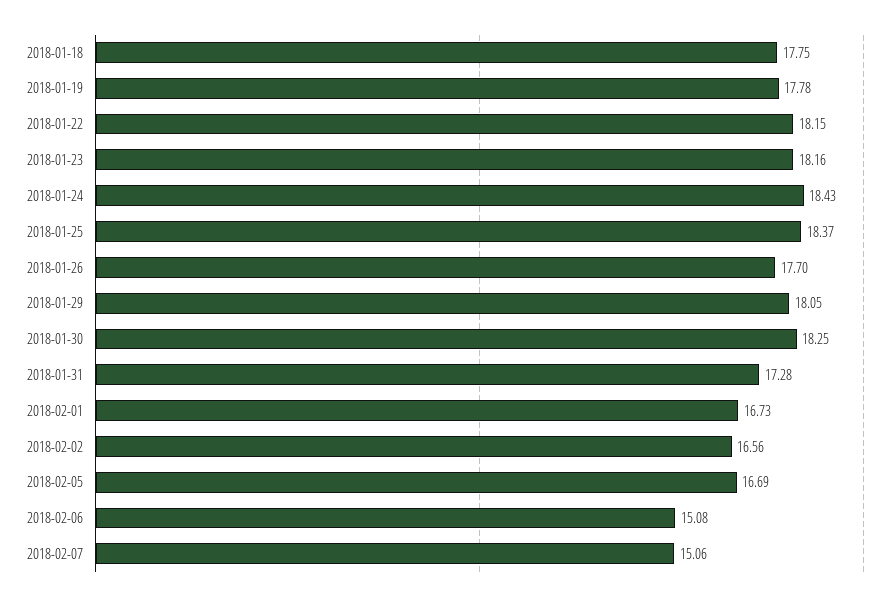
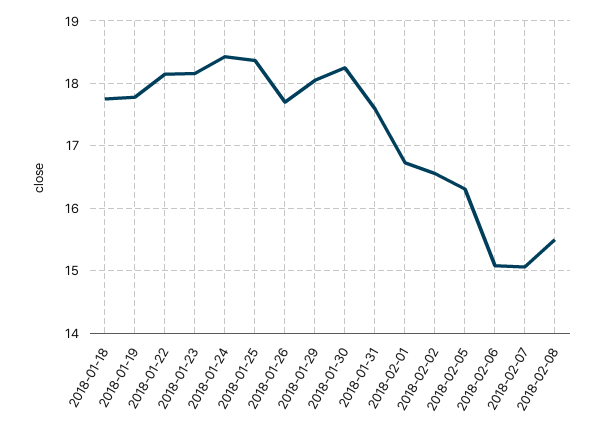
2018-01-31: 17.28 -> 17.6
2018-02-05: 16.69 -> 16.3
2018-02-08: none -> 15.5

